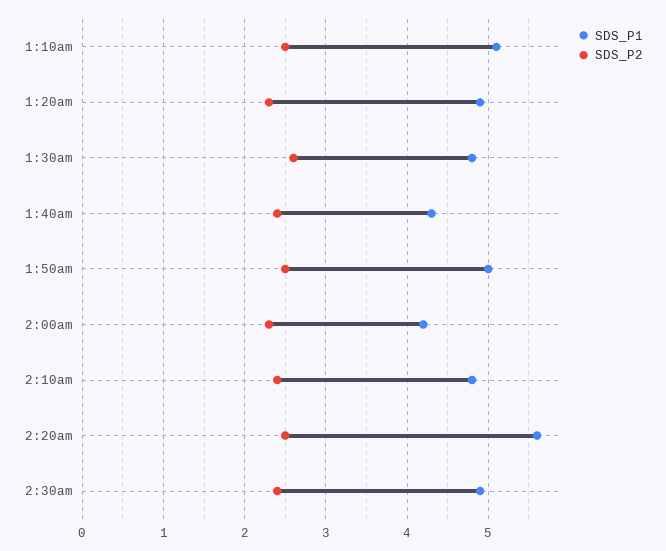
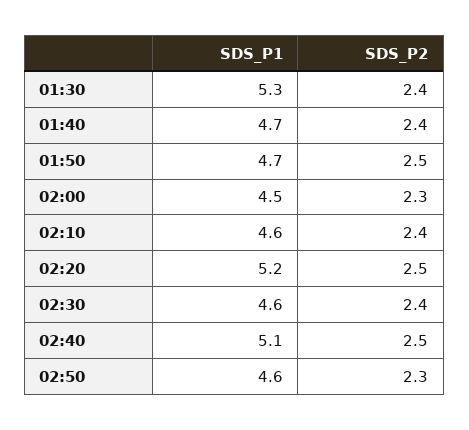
SDS_P1, 1:10am: 5.1 -> none
SDS_P2, 1:10am: 2.5 -> none
SDS_P1, 1:20am: 4.9 -> none
SDS_P2, 1:20am: 2.3 -> none
SDS_P1, 1:30am: 4.8 -> 5.3
SDS_P2, 1:30am: 2.6 -> 2.4
SDS_P1, 1:40am: 4.3 -> 4.7
SDS_P1, 1:50am: 5 -> 4.7
SDS_P1, 2:00am: 4.2 -> 4.5
SDS_P1, 2:10am: 4.8 -> 4.6
SDS_P1, 2:20am: 5.6 -> 5.2
SDS_P1, 2:30am: 4.9 -> 4.6
SDS_P1, 02:40: none -> 5.1
SDS_P2, 02:40: none -> 2.5
SDS_P1, 02:50: none -> 4.6
SDS_P2, 02:50: none -> 2.3

